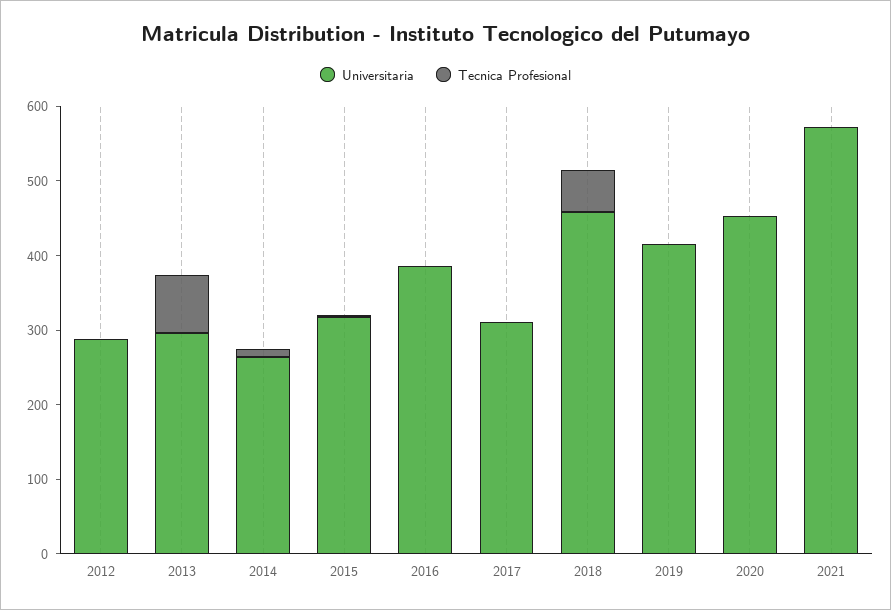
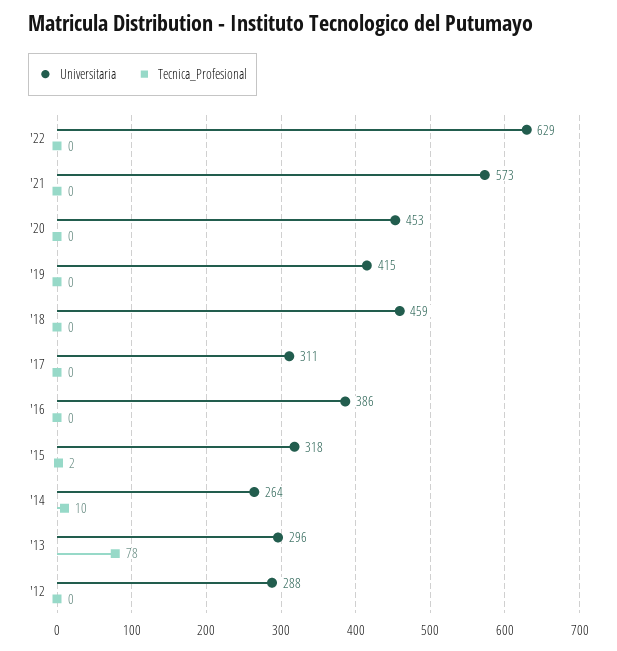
Tecnica Profesional, 2018: 60 -> 0
Universitaria, '22: none -> 629
Tecnica Profesional, '22: none -> 0

